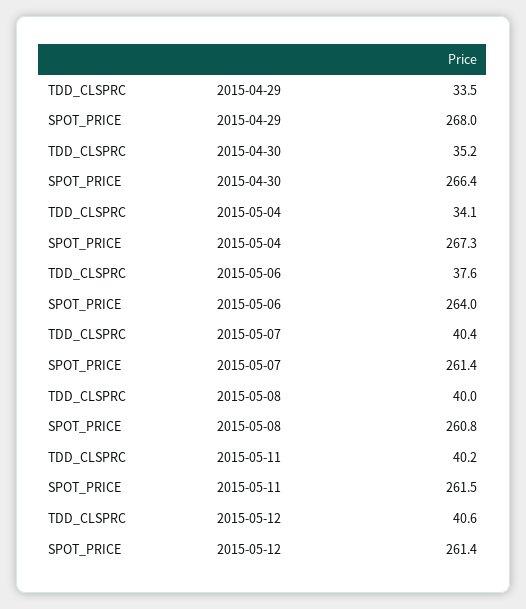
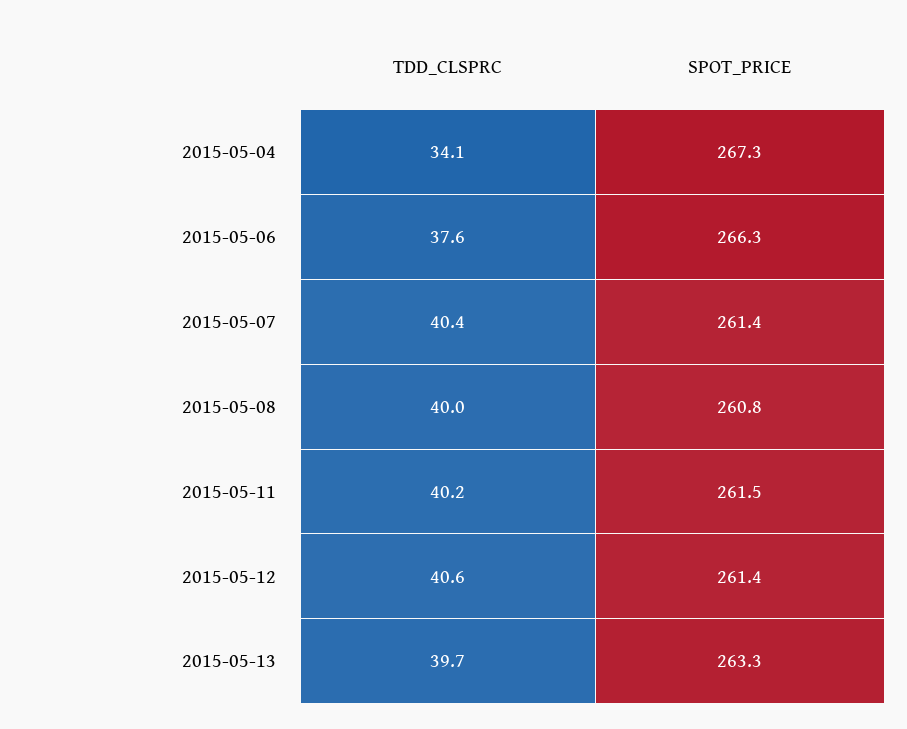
TDD_CLSPRC, 2015-04-29: 33.5 -> none
SPOT_PRICE, 2015-04-29: 268 -> none
TDD_CLSPRC, 2015-04-30: 35.2 -> none
SPOT_PRICE, 2015-04-30: 266.4 -> none
SPOT_PRICE, 2015-05-06: 264 -> 266.3
TDD_CLSPRC, 2015-05-13: none -> 39.7
SPOT_PRICE, 2015-05-13: none -> 263.3

